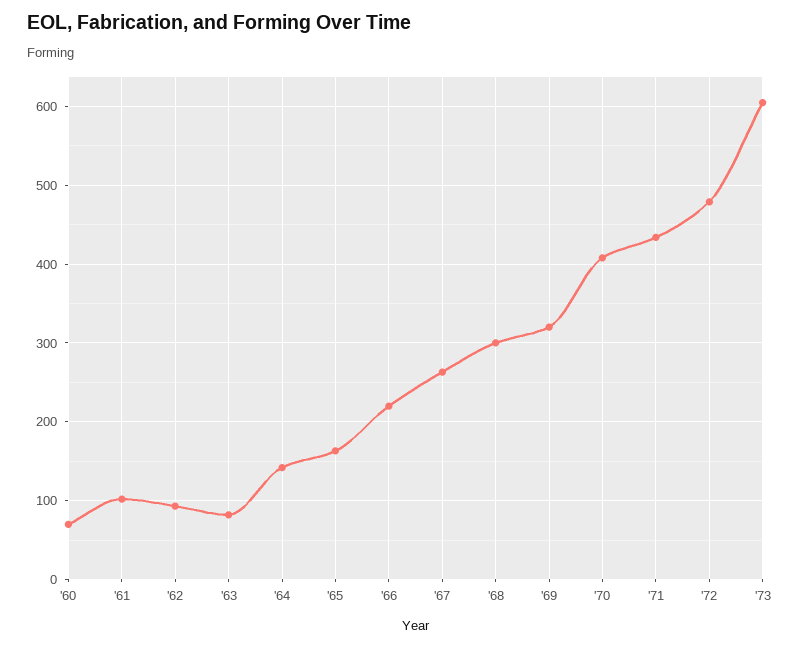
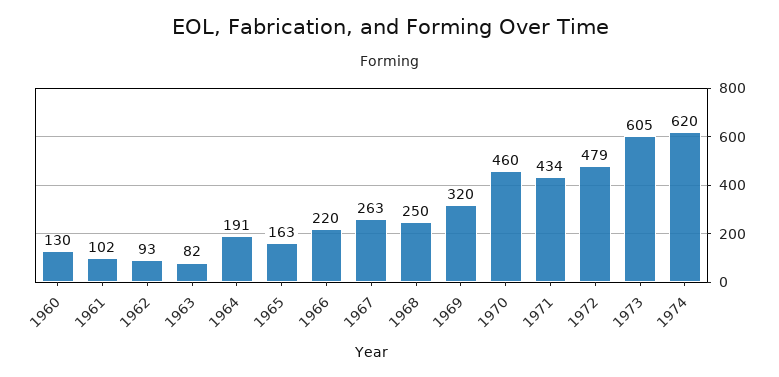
'60: 70 -> 130
'64: 140 -> 191
'68: 300 -> 250
'70: 410 -> 460
1974: none -> 620

